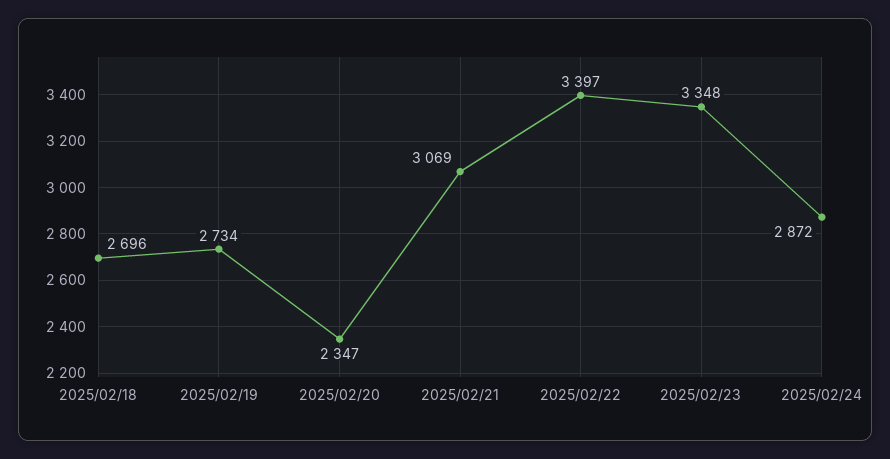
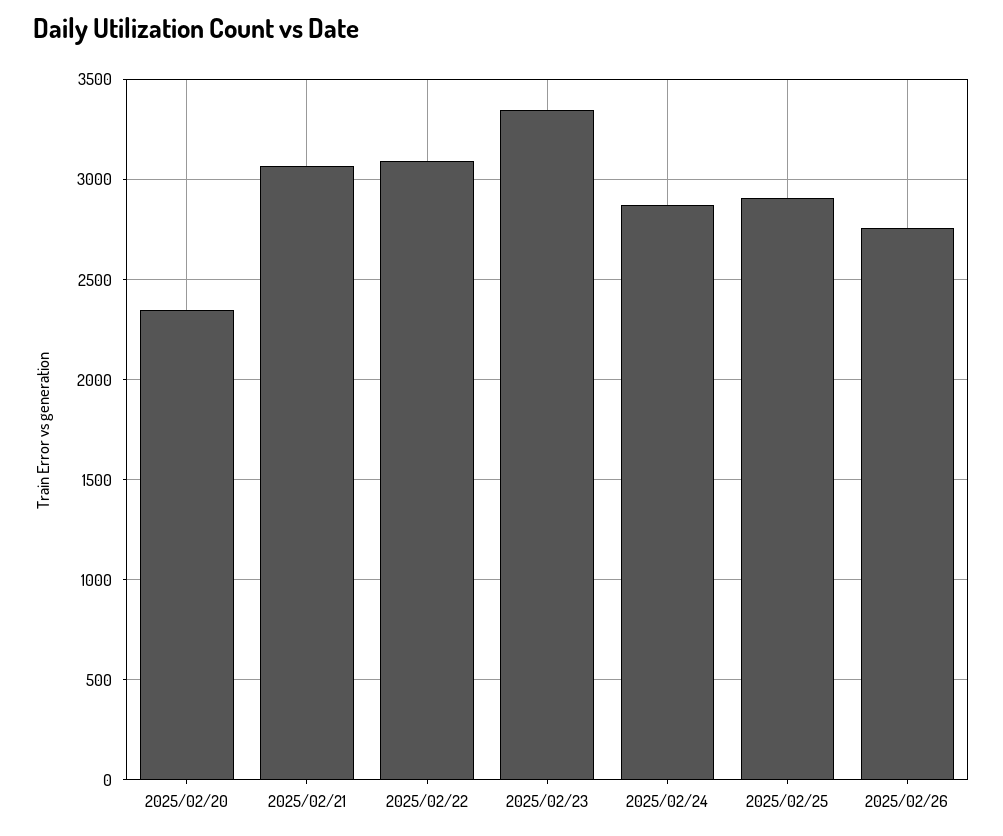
2025/02/18: 2696 -> none
2025/02/19: 2734 -> none
2025/02/22: 3397 -> 3100
2025/02/25: none -> 2900
2025/02/26: none -> 2750

